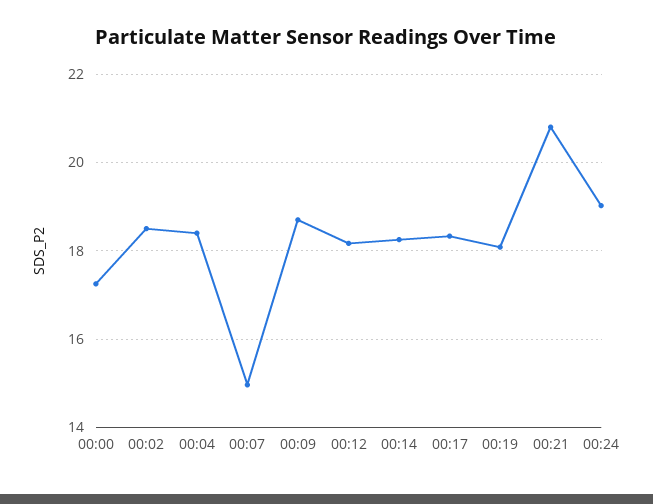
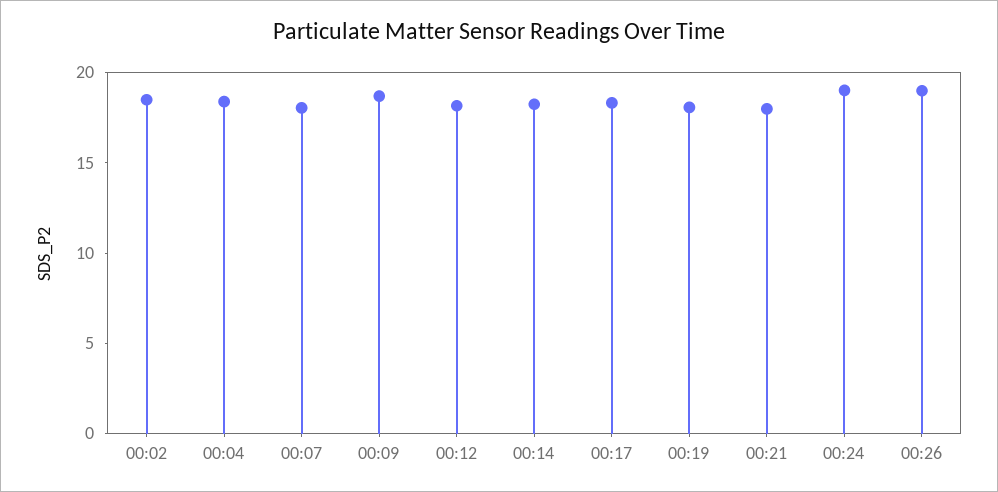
00:00: 17.2 -> none
00:07: 15 -> 18
00:21: 20.8 -> 18
00:26: none -> 19

